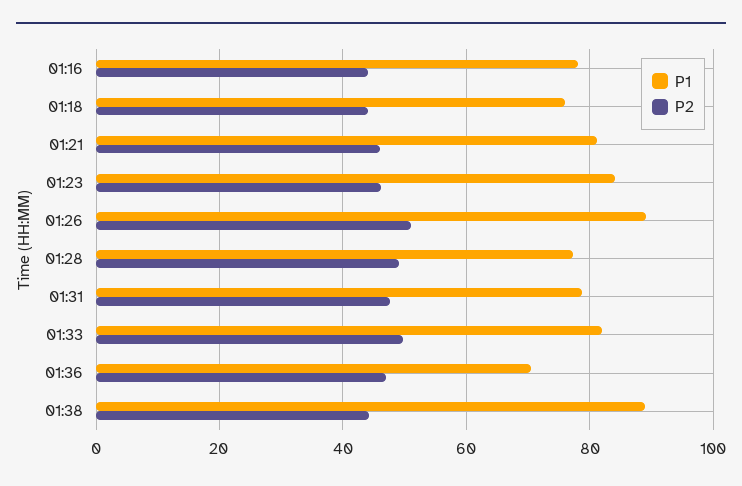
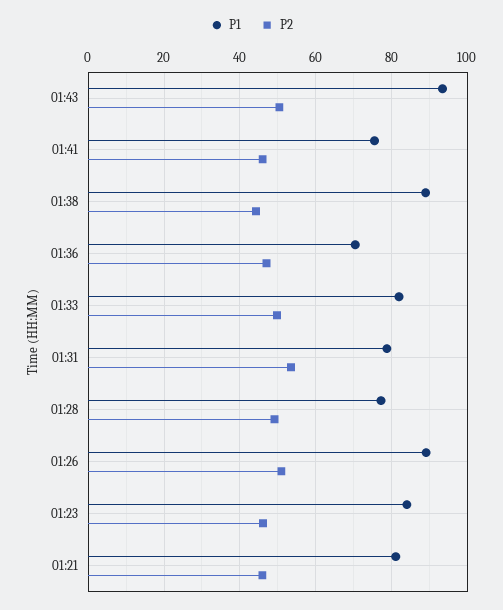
P1, 01:16: 78 -> none
P2, 01:16: 44 -> none
P1, 01:18: 76 -> none
P2, 01:18: 44 -> none
P2, 01:31: 48 -> 54
P1, 01:43: none -> 94
P2, 01:43: none -> 50
P1, 01:41: none -> 76
P2, 01:41: none -> 46

